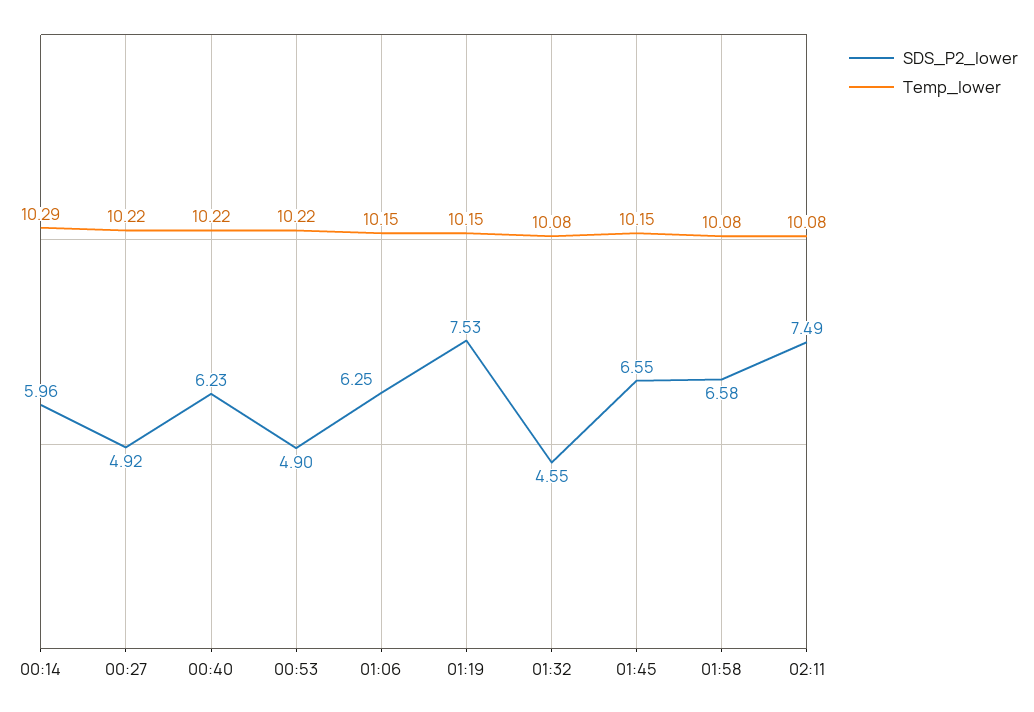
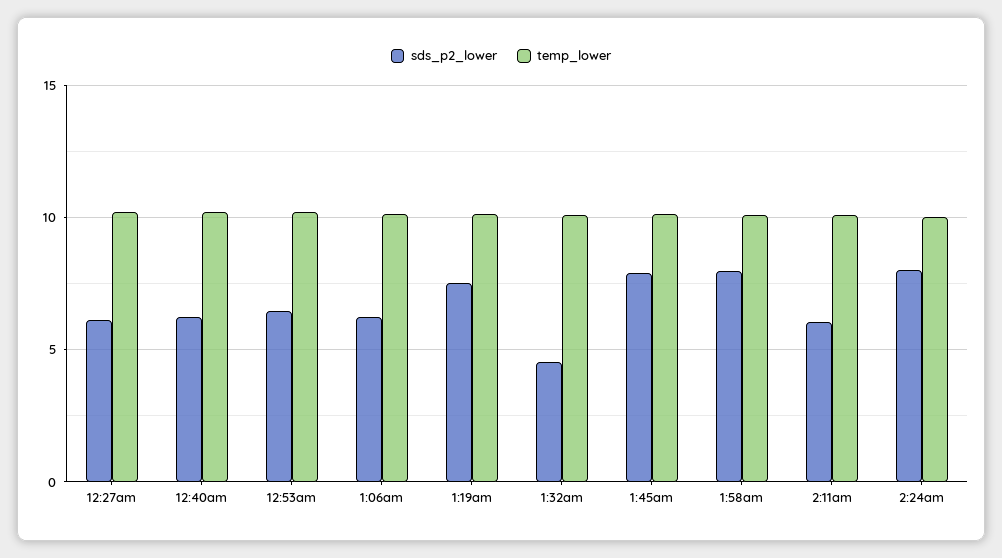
SDS_P2_lower, 00:14: 5.96 -> none
Temp_lower, 00:14: 10.29 -> none
SDS_P2_lower, 00:27: 4.92 -> 6
SDS_P2_lower, 00:53: 4.9 -> 6.5
SDS_P2_lower, 01:45: 6.55 -> 8
SDS_P2_lower, 01:58: 6.58 -> 8
SDS_P2_lower, 02:11: 7.49 -> 6
SDS_P2_lower, 2:24am: none -> 8
Temp_lower, 2:24am: none -> 10

